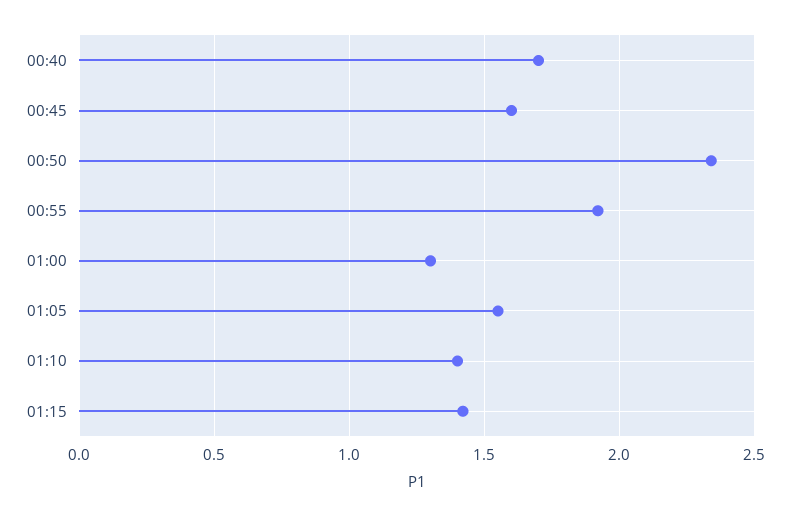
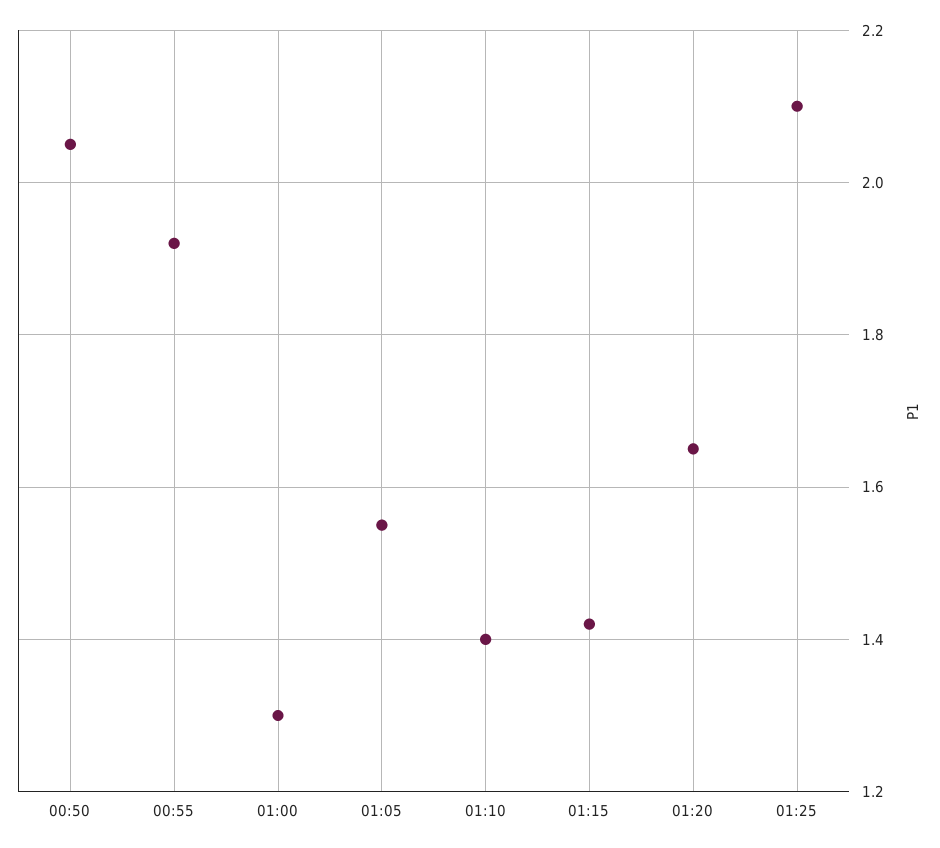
00:40: 1.7 -> none
00:45: 1.6 -> none
00:50: 2.35 -> 2.05
01:20: none -> 1.65
01:25: none -> 2.1

